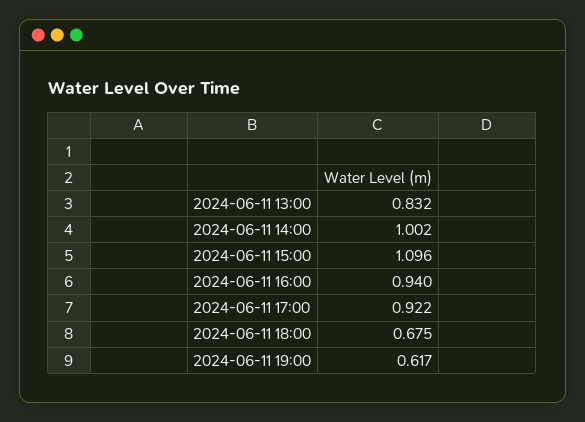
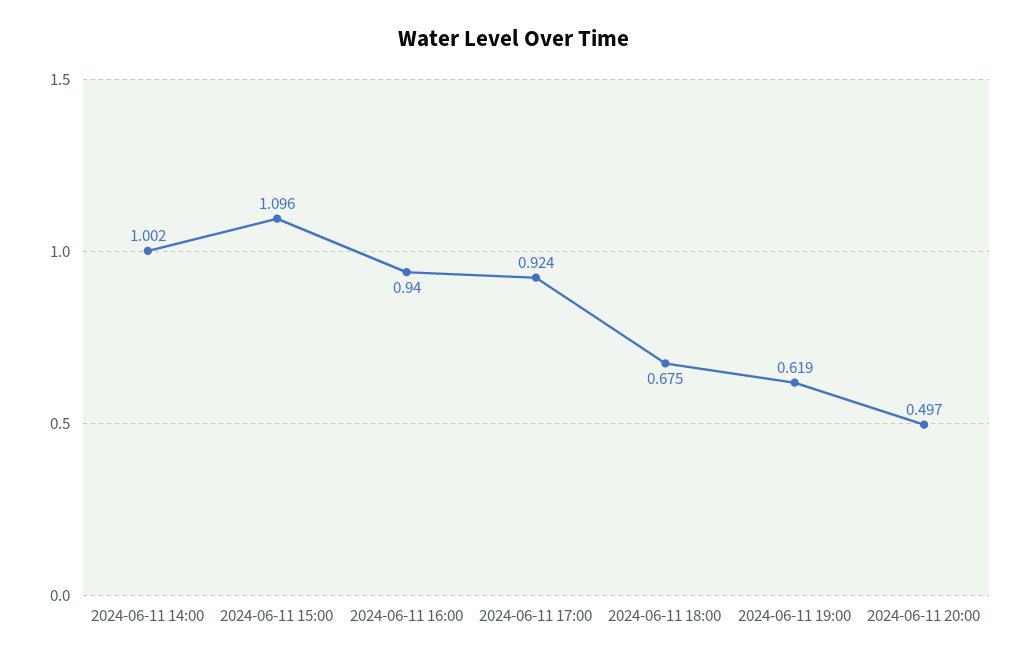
2024-06-11 13:00: 0.832 -> none
2024-06-11 17:00: 0.922 -> 0.924
2024-06-11 19:00: 0.617 -> 0.619
2024-06-11 20:00: none -> 0.497

